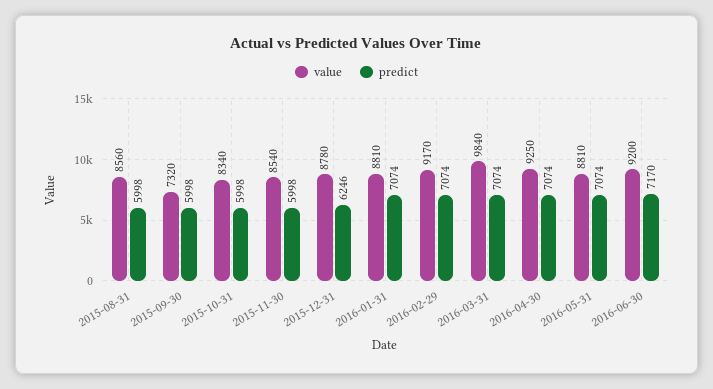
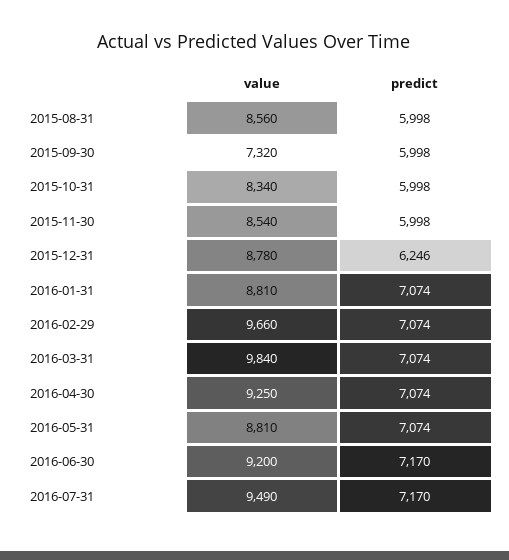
value, 2016-02-29: 9170 -> 9660
value, 2016-07-31: none -> 9490
predict, 2016-07-31: none -> 7170

